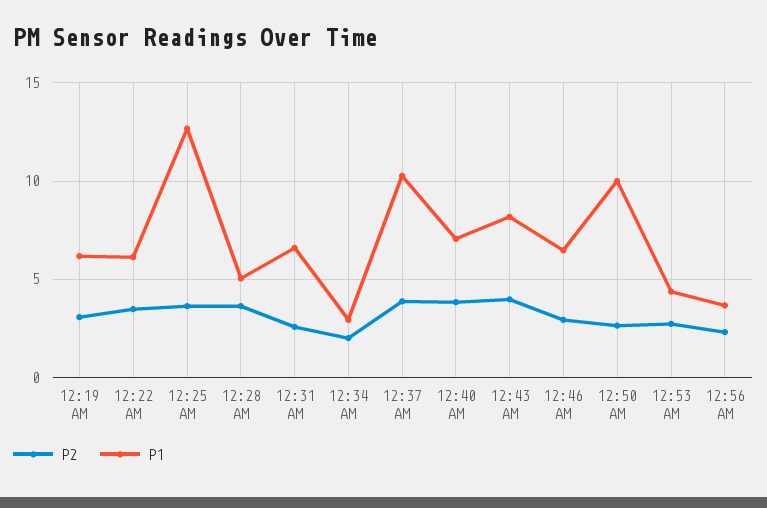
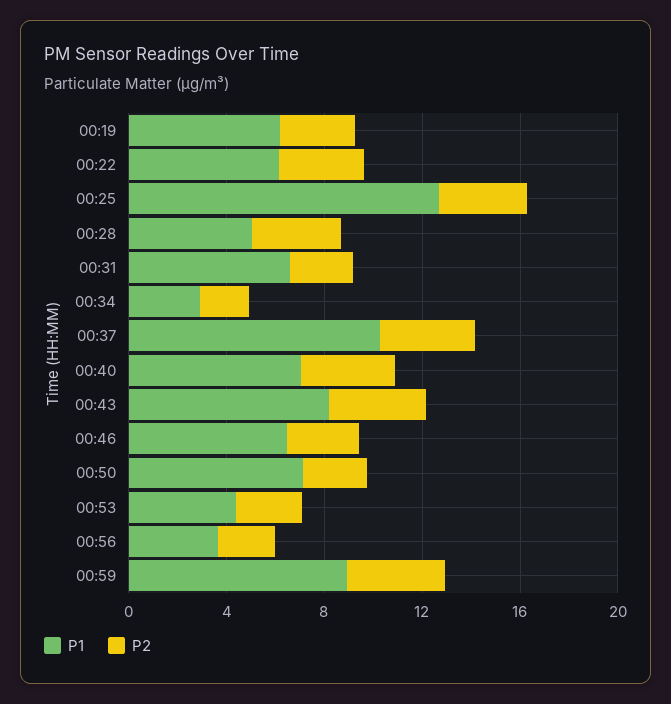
P1, 12:50 AM: 10 -> 7
P1, 00:59: none -> 9
P2, 00:59: none -> 4

